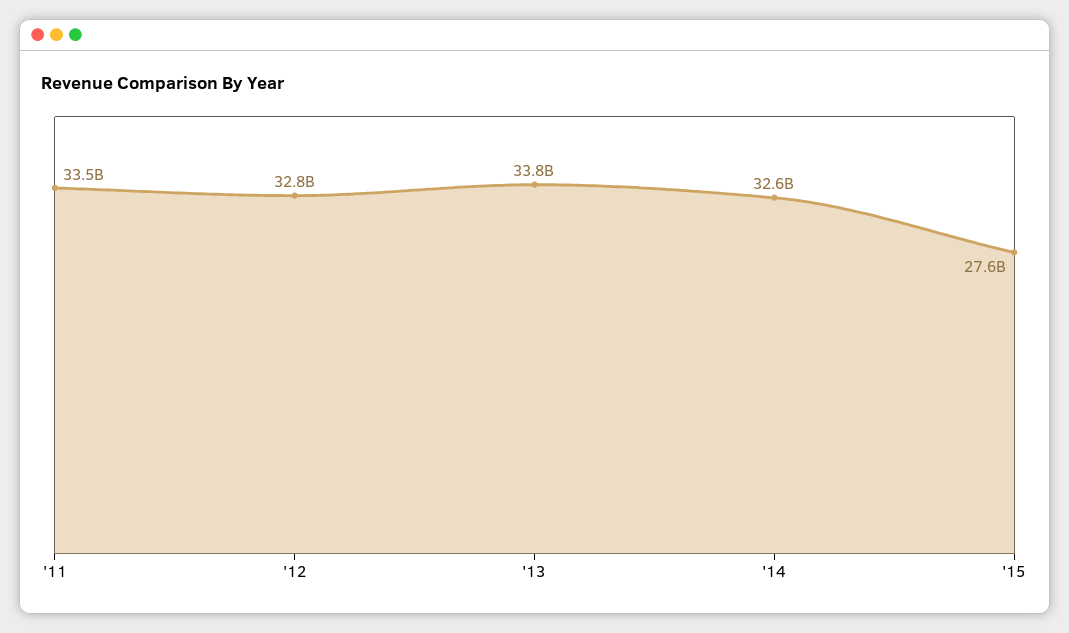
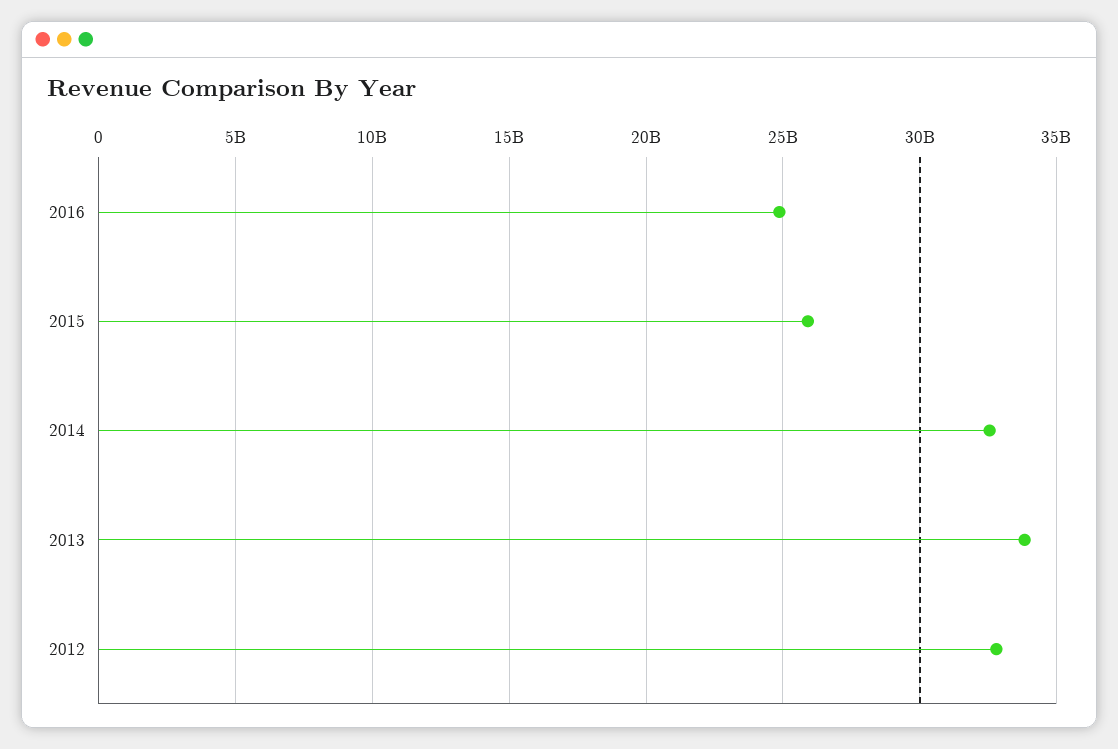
'11: 33500000000 -> none
'15: 27600000000 -> 26000000000
2016: none -> 25000000000

